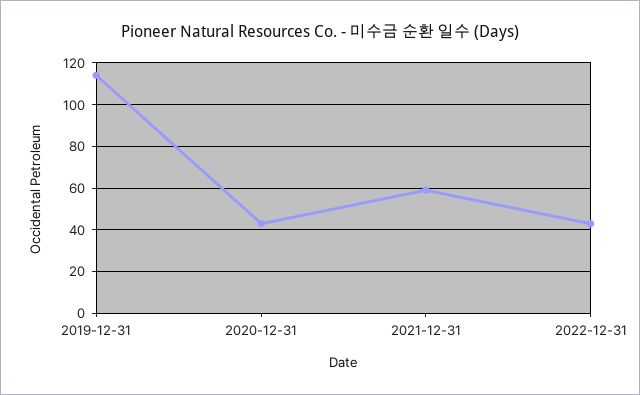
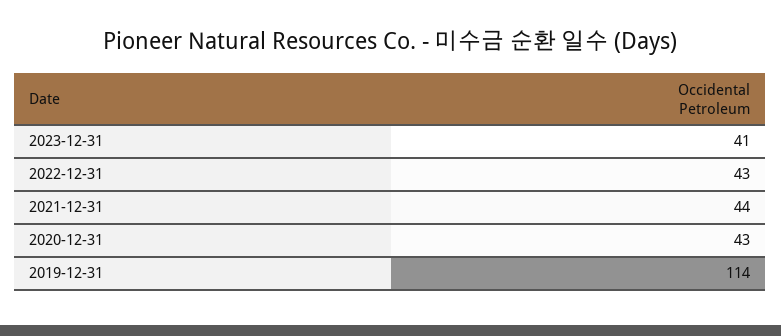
2021-12-31: 60 -> 44
2023-12-31: none -> 41

